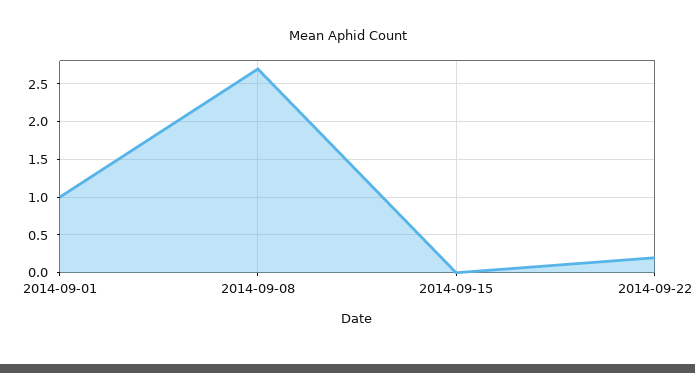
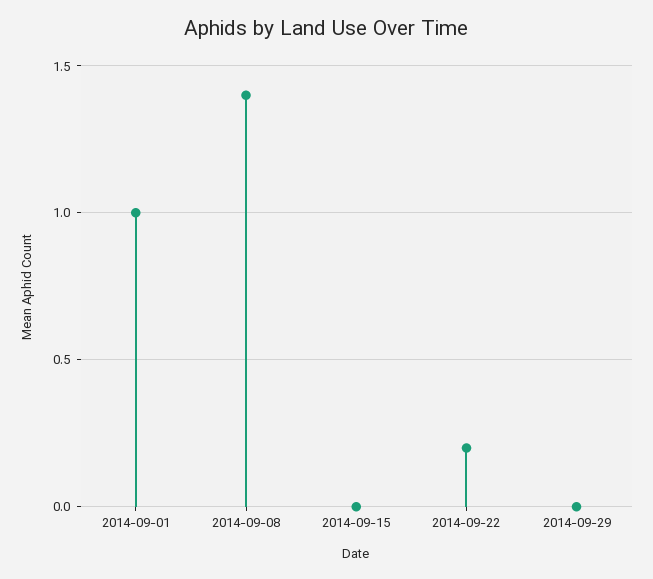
2014-09-08: 2.7 -> 1.4
2014-09-29: none -> 0

